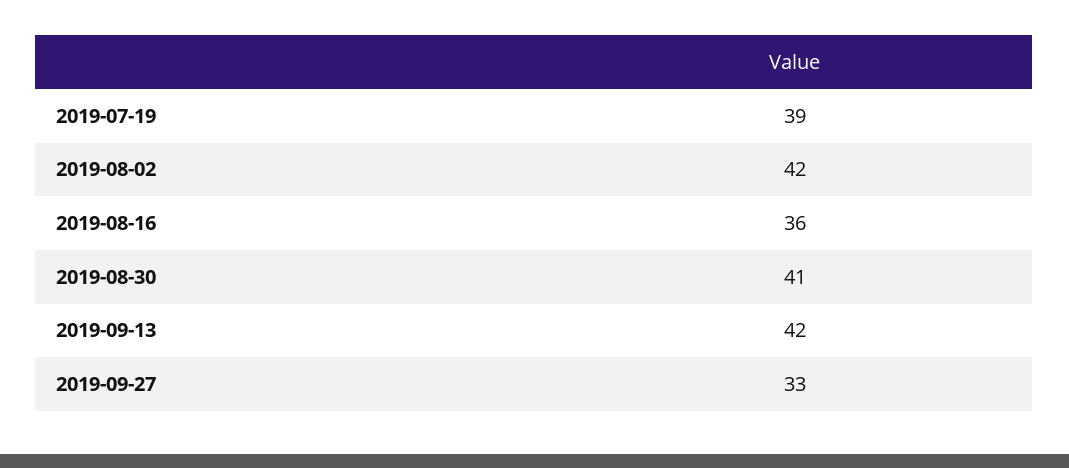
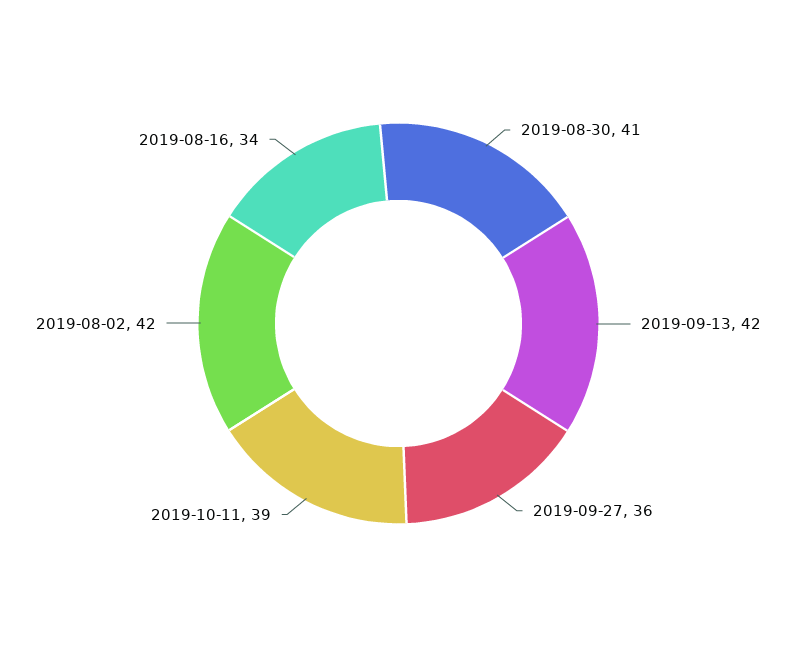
2019-07-19: 39 -> none
2019-08-16: 36 -> 34
2019-09-27: 33 -> 36
2019-10-11: none -> 39

